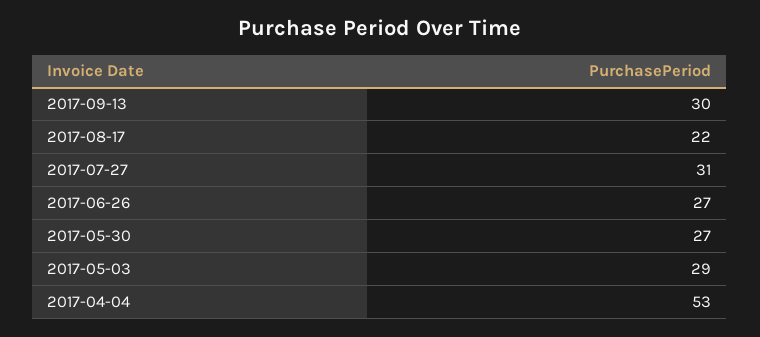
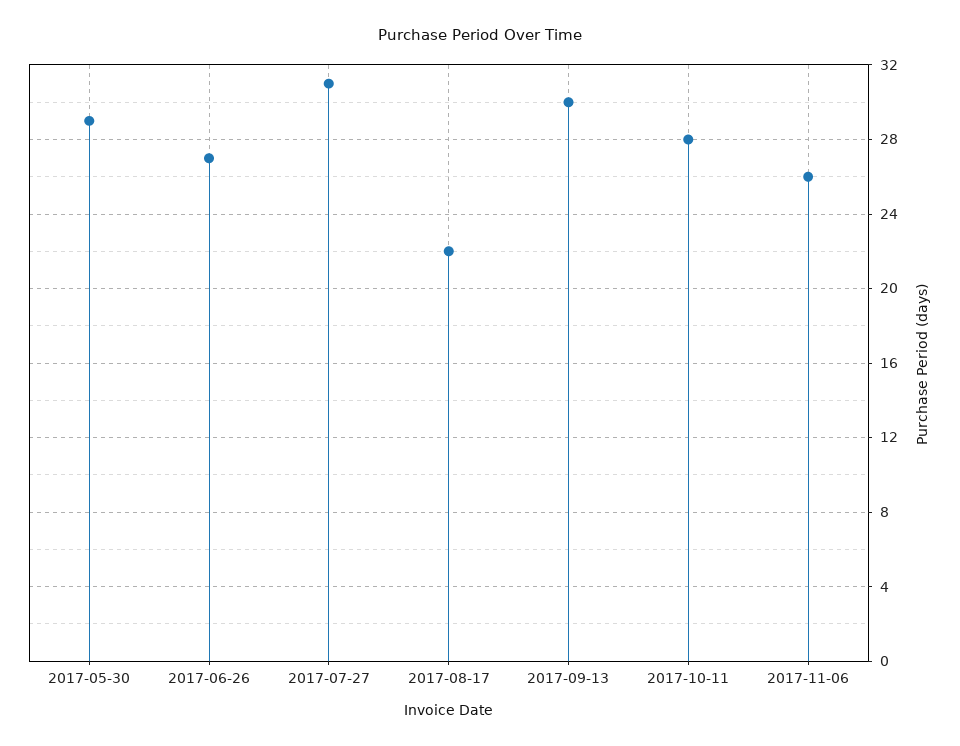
2017-05-30: 27 -> 29
2017-05-03: 29 -> none
2017-04-04: 53 -> none
2017-10-11: none -> 28
2017-11-06: none -> 26

